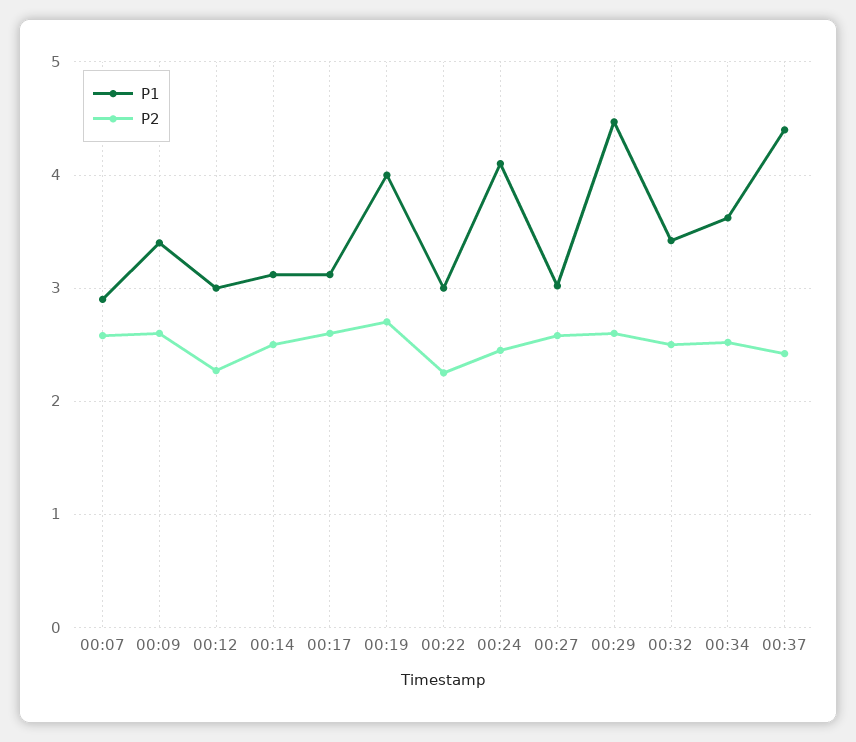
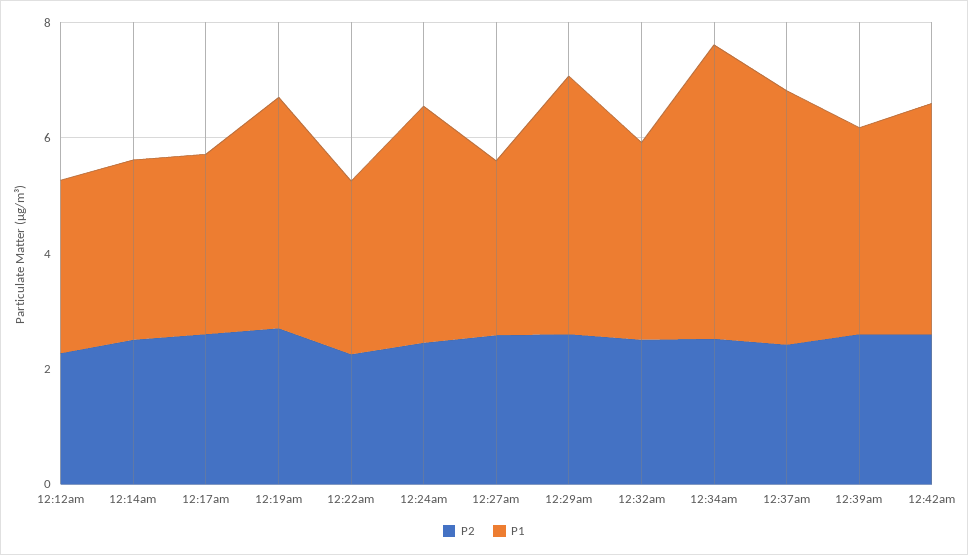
P1, 00:07: 2.9 -> none
P2, 00:07: 2.6 -> none
P1, 00:09: 3.4 -> none
P2, 00:09: 2.6 -> none
P1, 00:34: 3.6 -> 5
P2, 12:39am: none -> 2.5
P1, 12:39am: none -> 3.5
P2, 12:42am: none -> 2.5
P1, 12:42am: none -> 4

